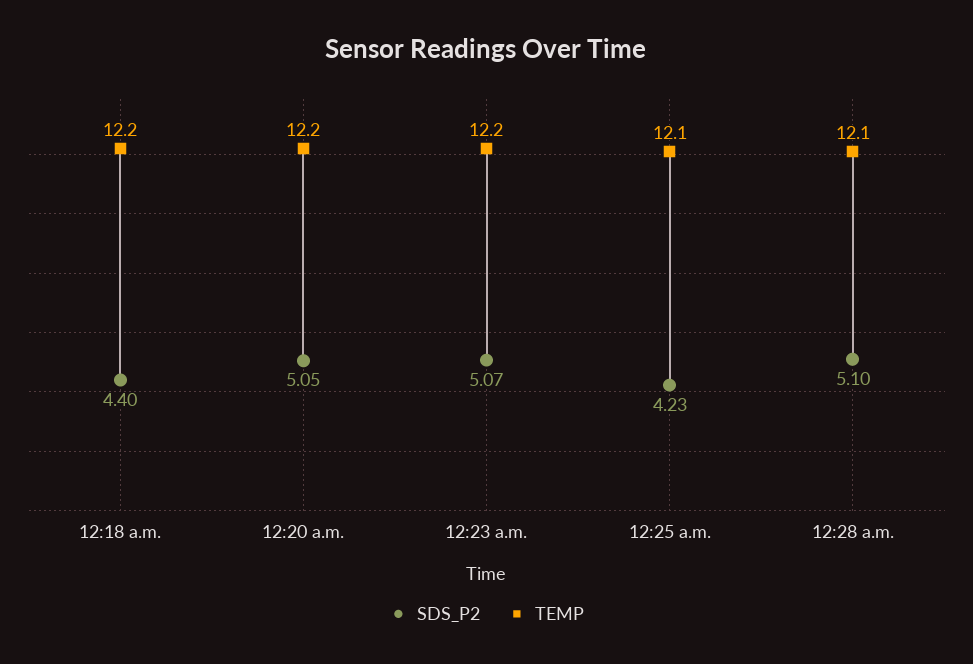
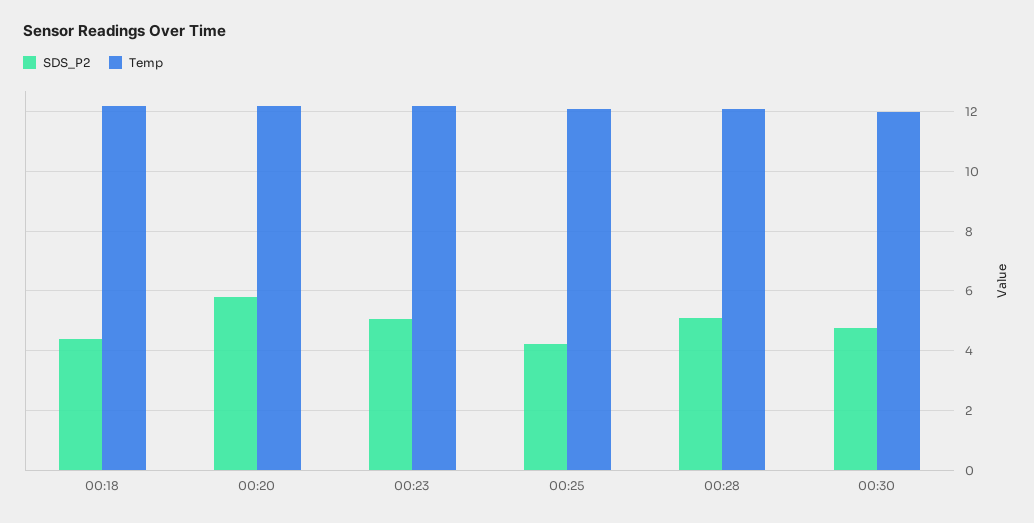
SDS_P2, 12:20 a.m.: 5.05 -> 5.75
SDS_P2, 00:30: none -> 4.75
TEMP, 00:30: none -> 12

